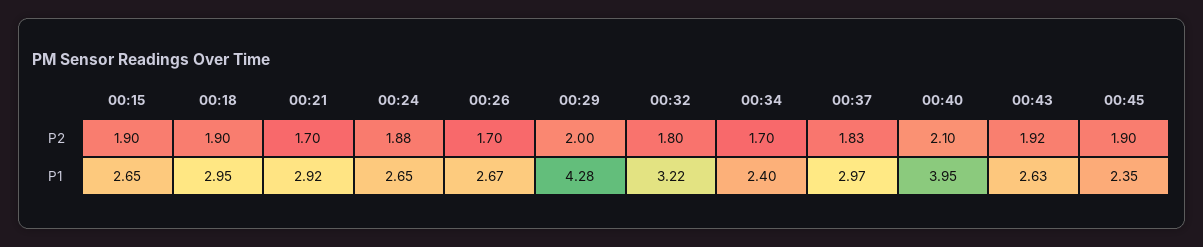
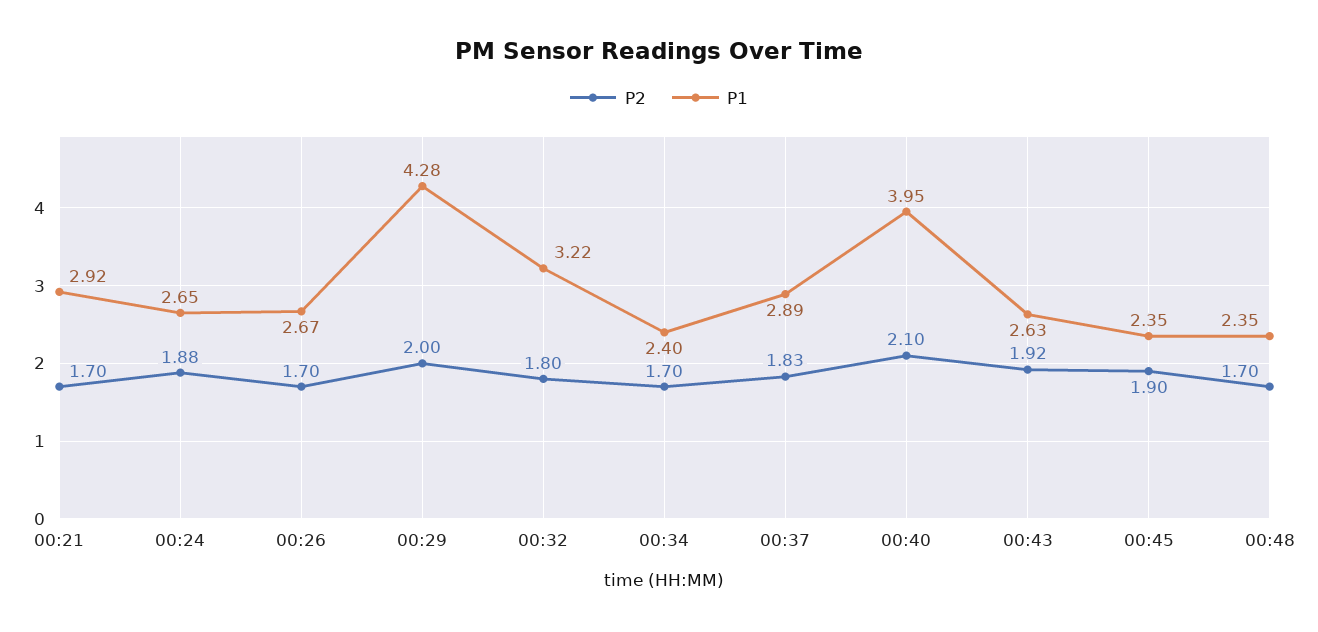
P2, 00:15: 1.9 -> none
P2, 00:18: 1.9 -> none
P1, 00:15: 2.65 -> none
P1, 00:18: 2.95 -> none
P1, 00:37: 2.97 -> 2.89
P2, 00:48: none -> 1.7
P1, 00:48: none -> 2.35

